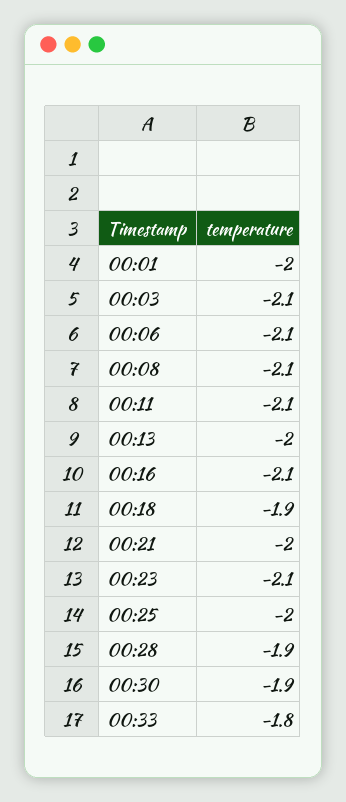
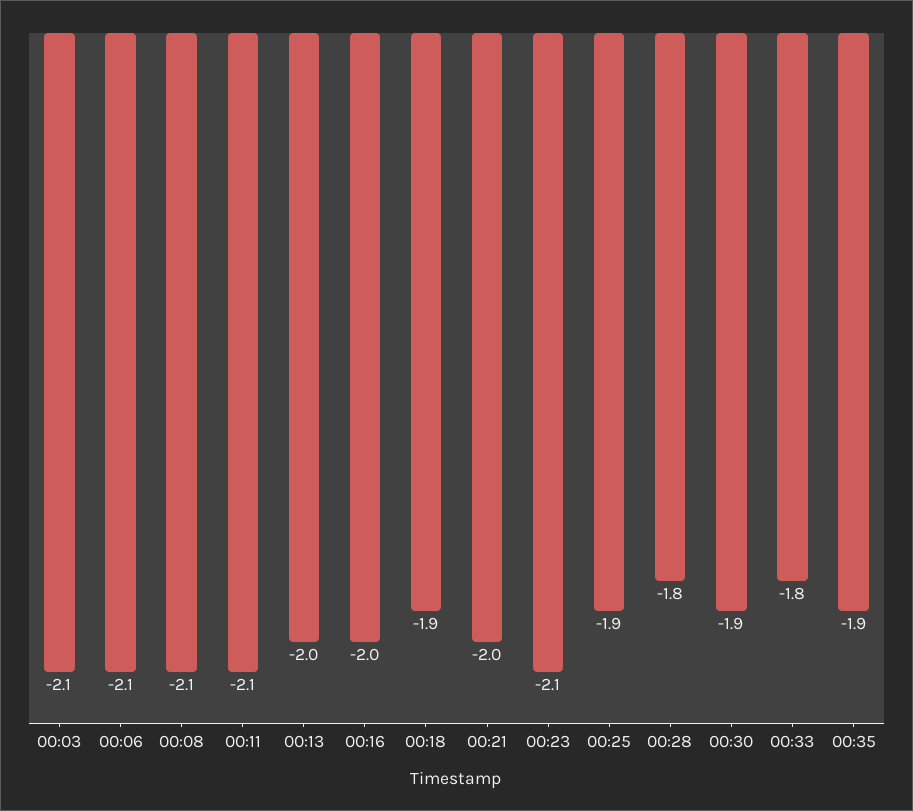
00:01: -2 -> none
00:16: -2.1 -> -2
00:25: -2 -> -1.9
00:28: -1.9 -> -1.8
00:35: none -> -1.9

